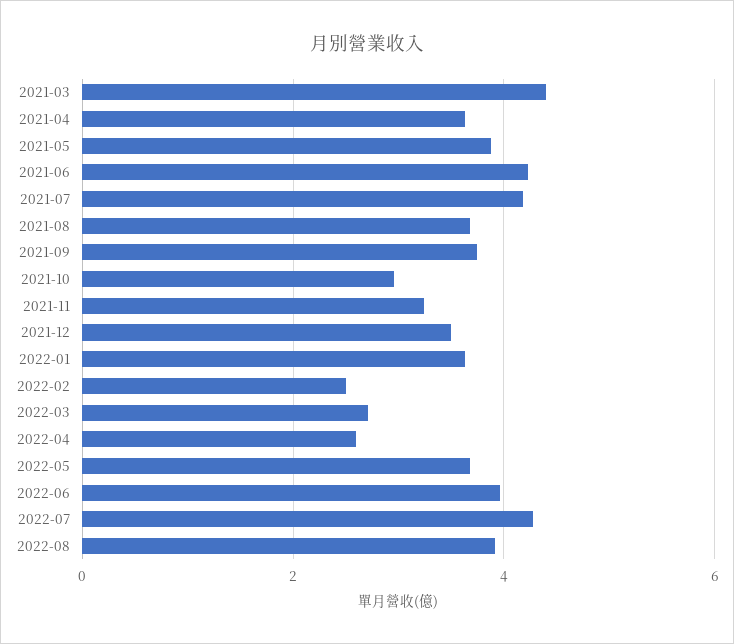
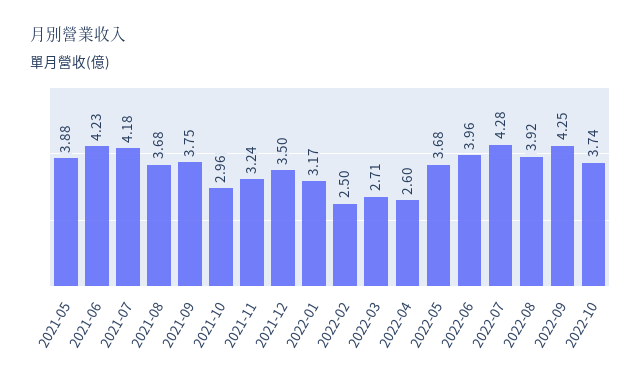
2021-03: 4.4 -> none
2021-04: 3.6 -> none
2022-01: 3.6 -> 3.17
2022-09: none -> 4.25
2022-10: none -> 3.74

